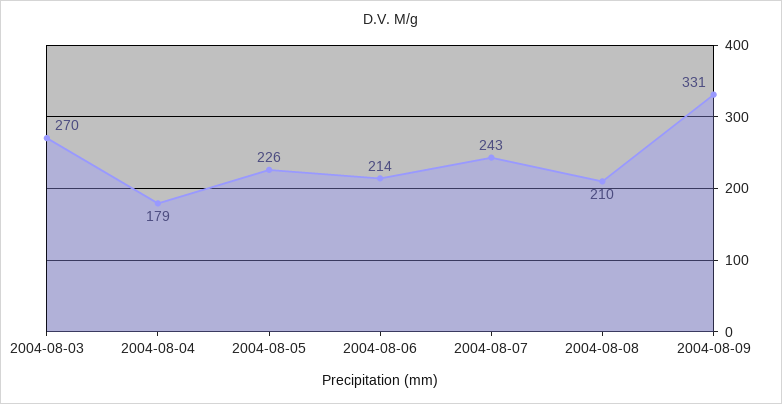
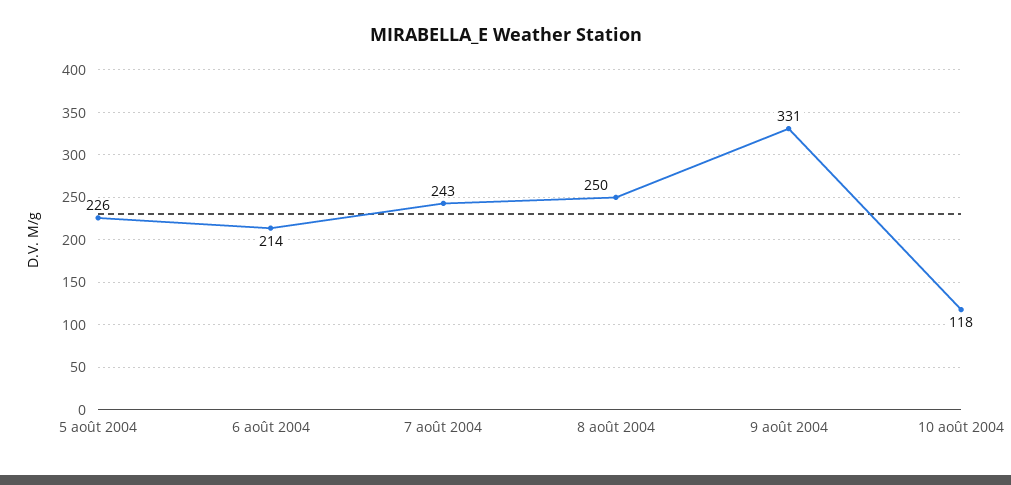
2004-08-03: 270 -> none
2004-08-04: 179 -> none
2004-08-08: 210 -> 250
10 août 2004: none -> 118

